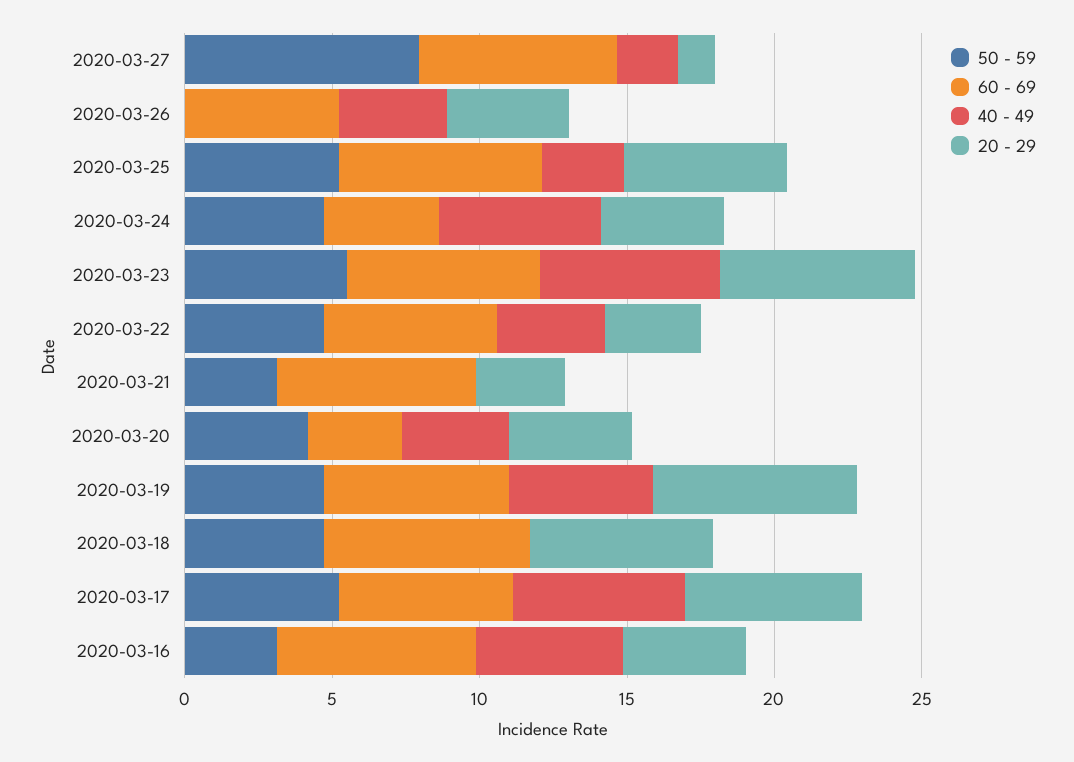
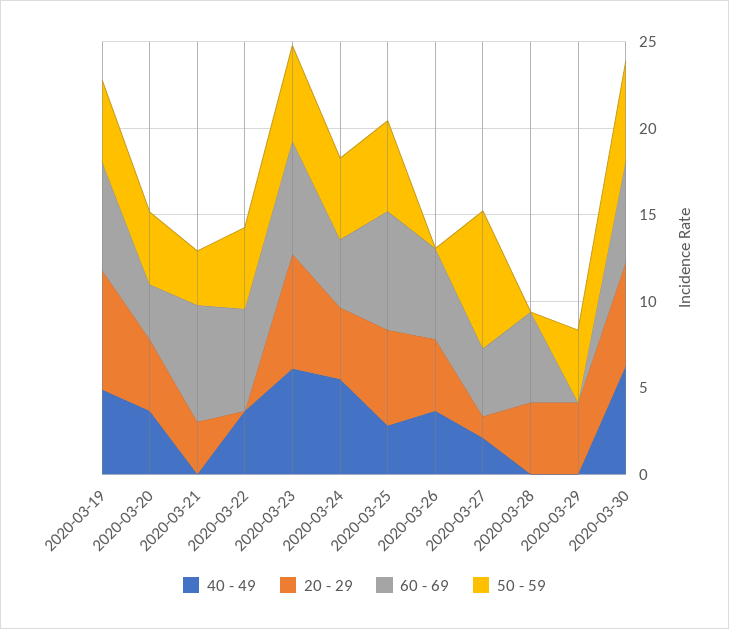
60 - 69, 2020-03-27: 7 -> 4
20 - 29, 2020-03-22: 3 -> 0
50 - 59, 2020-03-18: 5 -> none
60 - 69, 2020-03-18: 7 -> none
40 - 49, 2020-03-18: 0 -> none
20 - 29, 2020-03-18: 6 -> none
50 - 59, 2020-03-17: 5 -> none
60 - 69, 2020-03-17: 6 -> none
40 - 49, 2020-03-17: 6 -> none
20 - 29, 2020-03-17: 6 -> none
50 - 59, 2020-03-16: 3 -> none
60 - 69, 2020-03-16: 7 -> none
40 - 49, 2020-03-16: 5 -> none
20 - 29, 2020-03-16: 4 -> none
40 - 49, 2020-03-28: none -> 0
20 - 29, 2020-03-28: none -> 4
60 - 69, 2020-03-28: none -> 5
50 - 59, 2020-03-28: none -> 0
40 - 49, 2020-03-29: none -> 0
20 - 29, 2020-03-29: none -> 4
60 - 69, 2020-03-29: none -> 0
50 - 59, 2020-03-29: none -> 4
40 - 49, 2020-03-30: none -> 6
20 - 29, 2020-03-30: none -> 6
60 - 69, 2020-03-30: none -> 6
50 - 59, 2020-03-30: none -> 6

